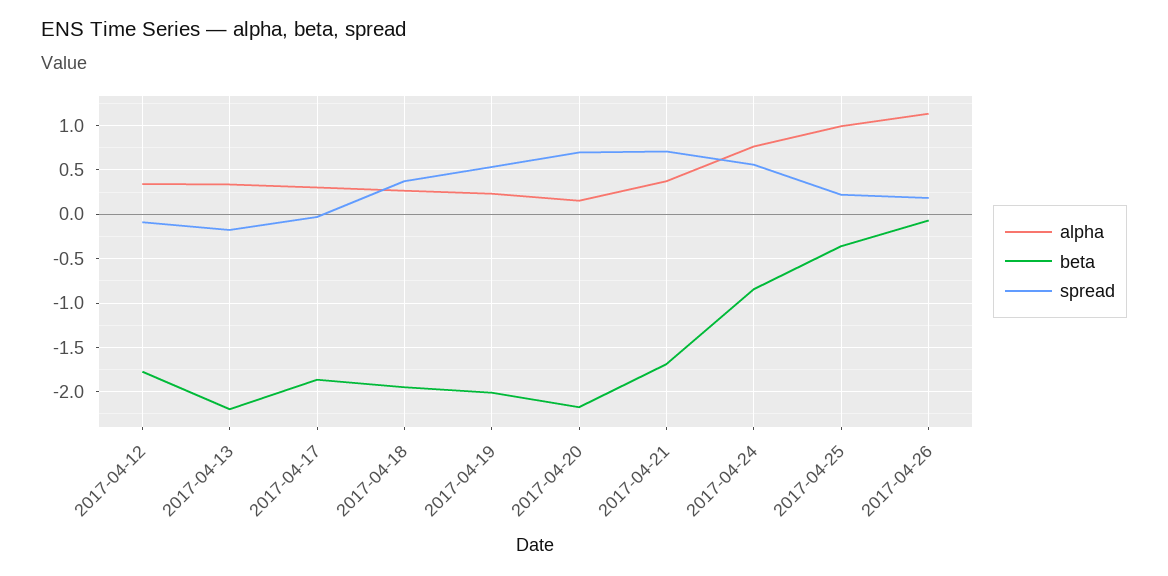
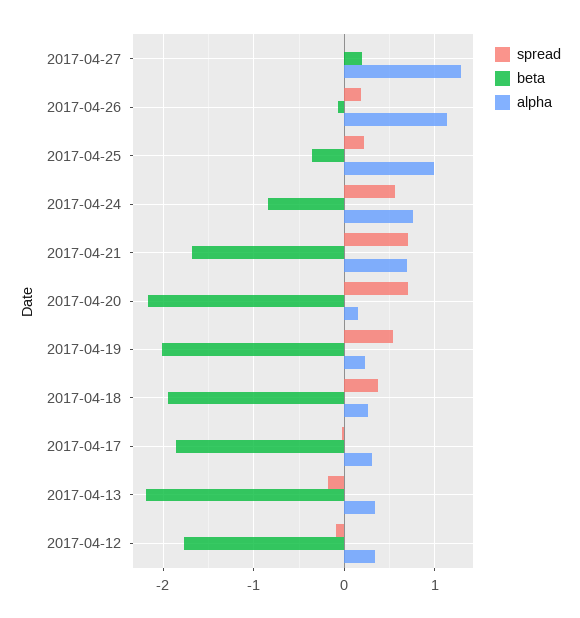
alpha, 2017-04-21: 0.4 -> 0.7
spread, 2017-04-27: none -> 0
beta, 2017-04-27: none -> 0.2
alpha, 2017-04-27: none -> 1.3

